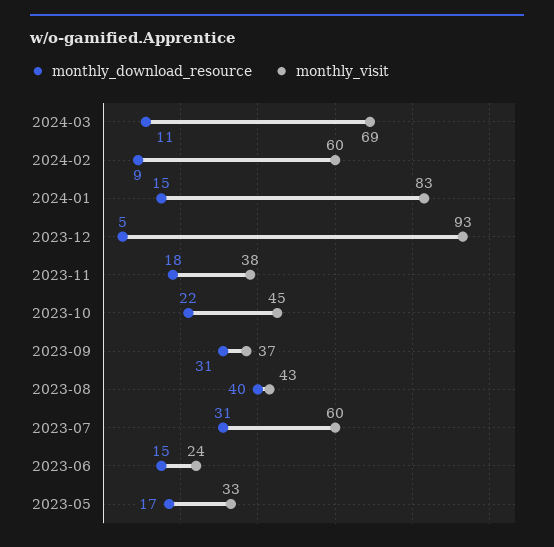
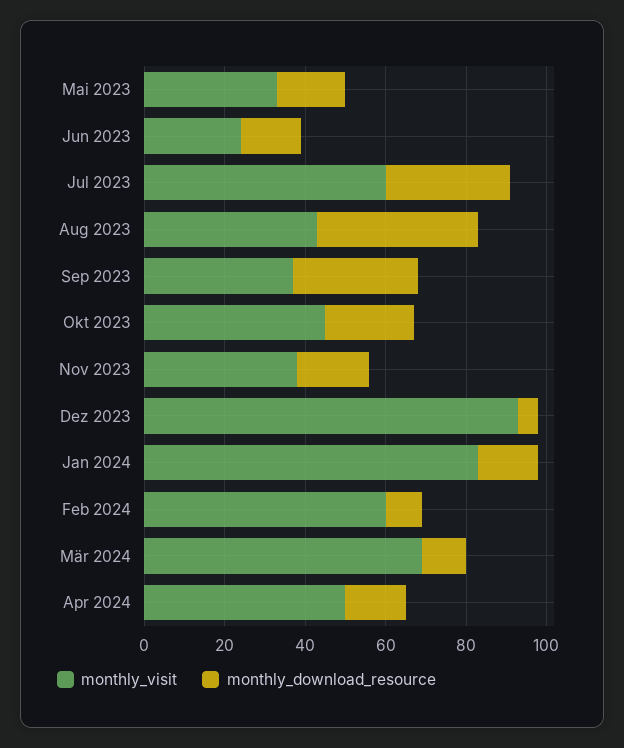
monthly_visit, Apr 2024: none -> 50
monthly_download_resource, Apr 2024: none -> 15

